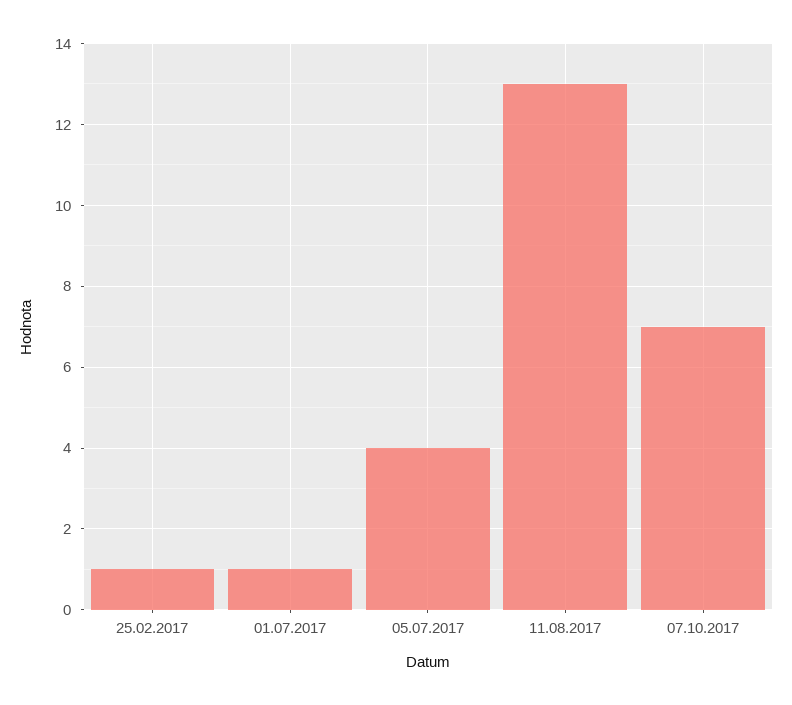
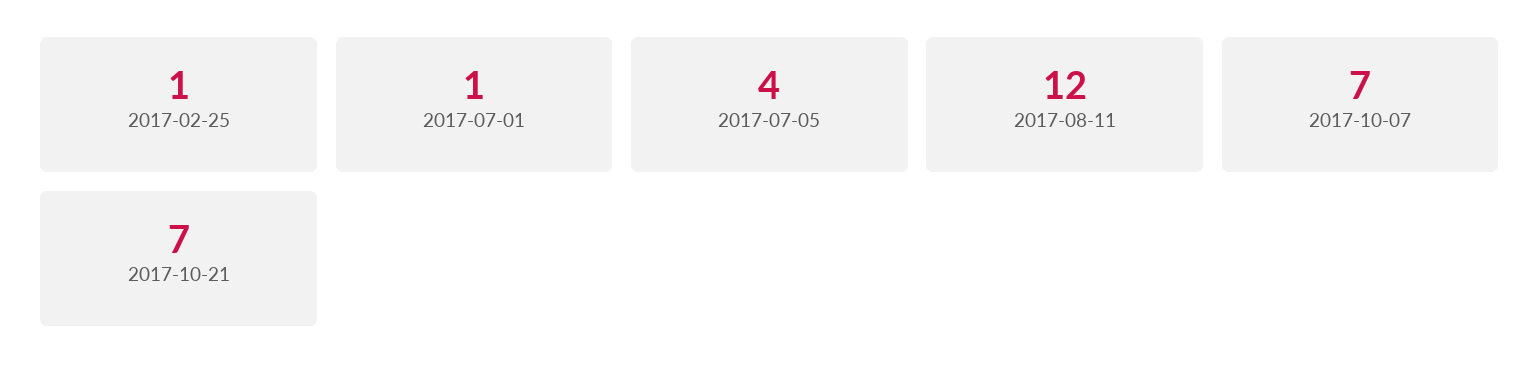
11.08.2017: 13 -> 12
2017-10-21: none -> 7

